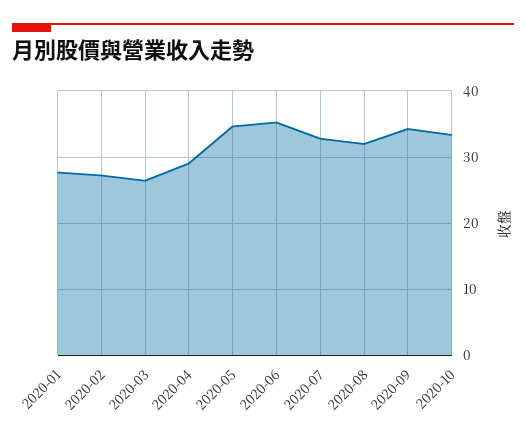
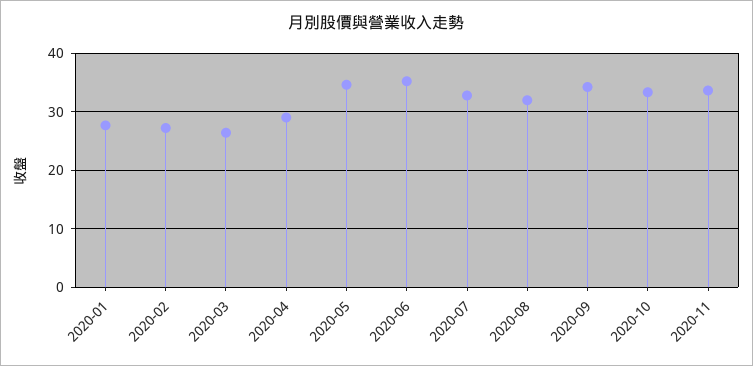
2020-11: none -> 34

